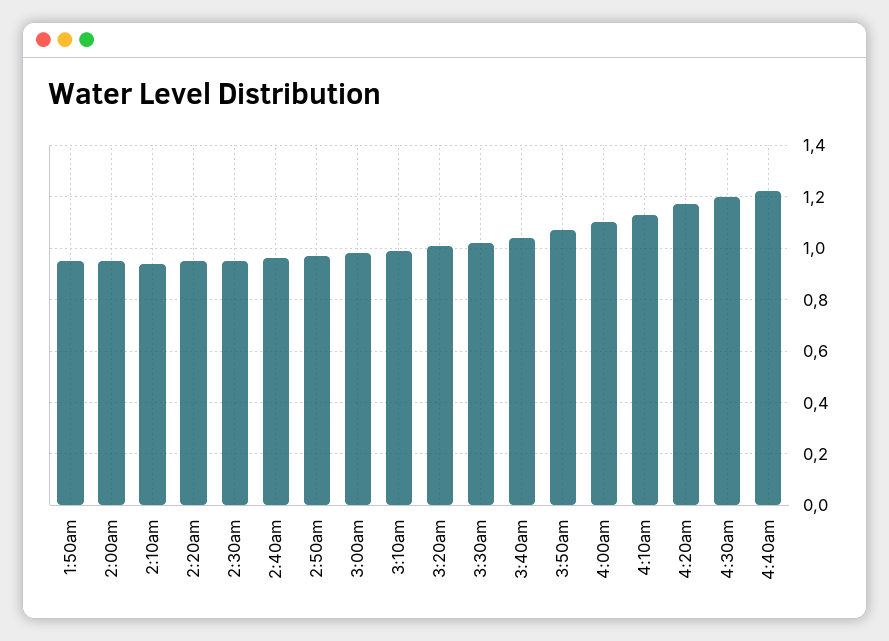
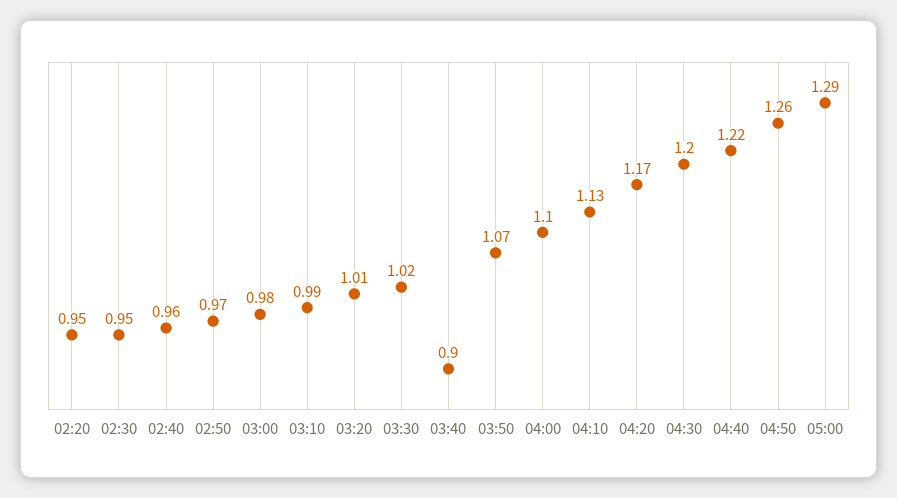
1:50am: 0.95 -> none
2:00am: 0.95 -> none
2:10am: 0.95 -> none
3:40am: 1.05 -> 0.9
04:50: none -> 1.26
05:00: none -> 1.29

